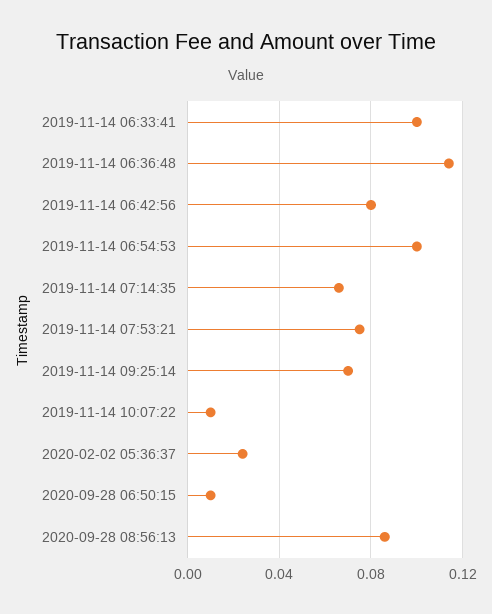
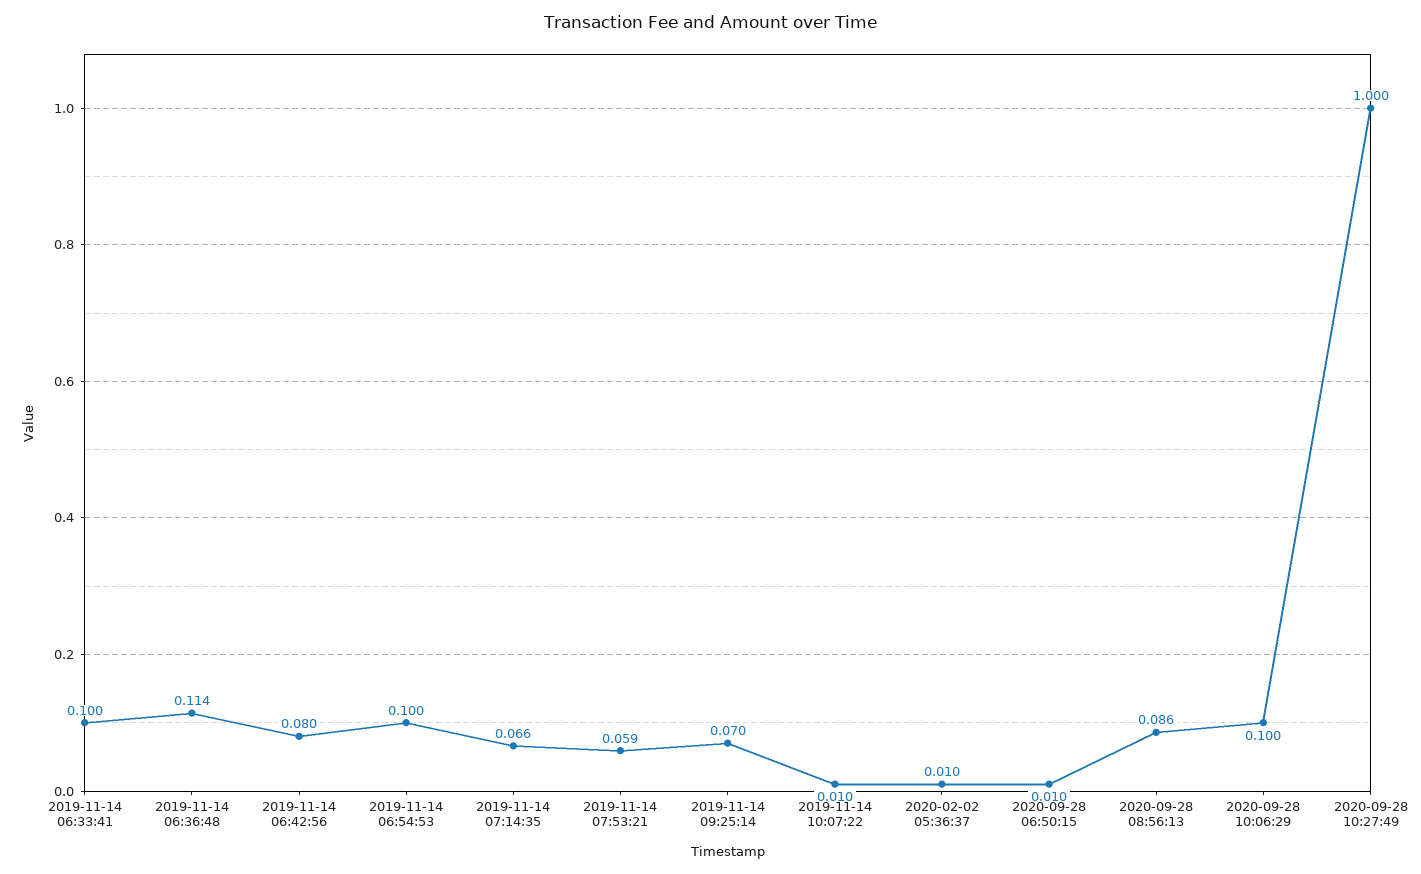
2019-11-14 07:53:21: 0.075 -> 0.059
2020-02-02 05:36:37: 0.025 -> 0.01
2020-09-28 10:06:29: none -> 0.1
2020-09-28 10:27:49: none -> 1

